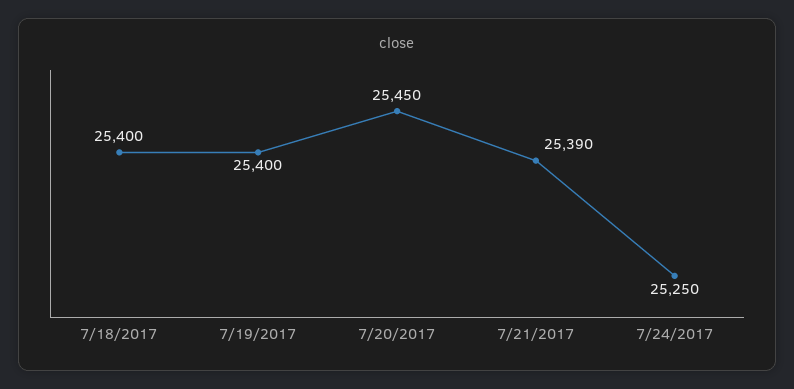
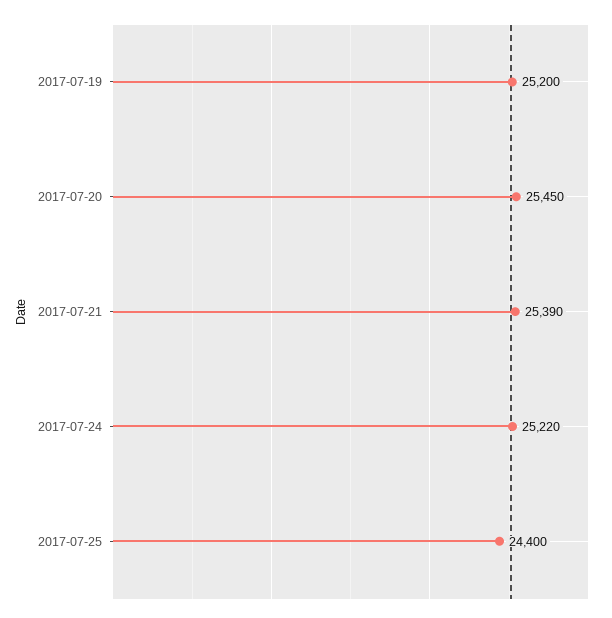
7/18/2017: 25400 -> none
7/19/2017: 25400 -> 25200
7/24/2017: 25250 -> 25220
2017-07-25: none -> 24400

